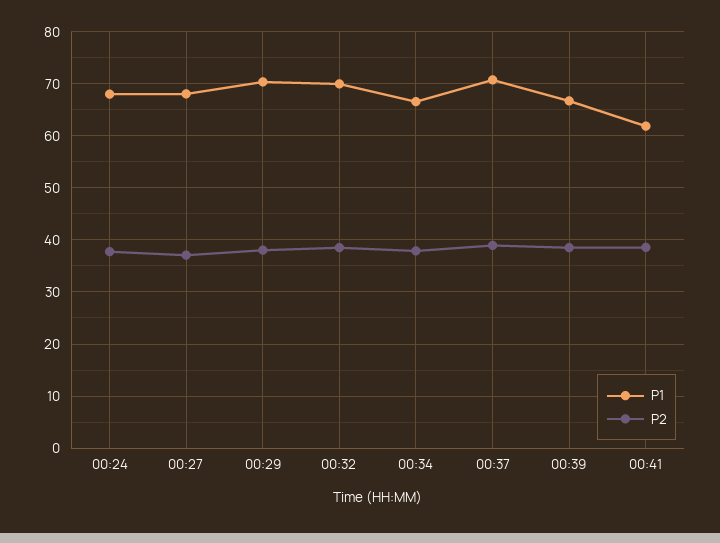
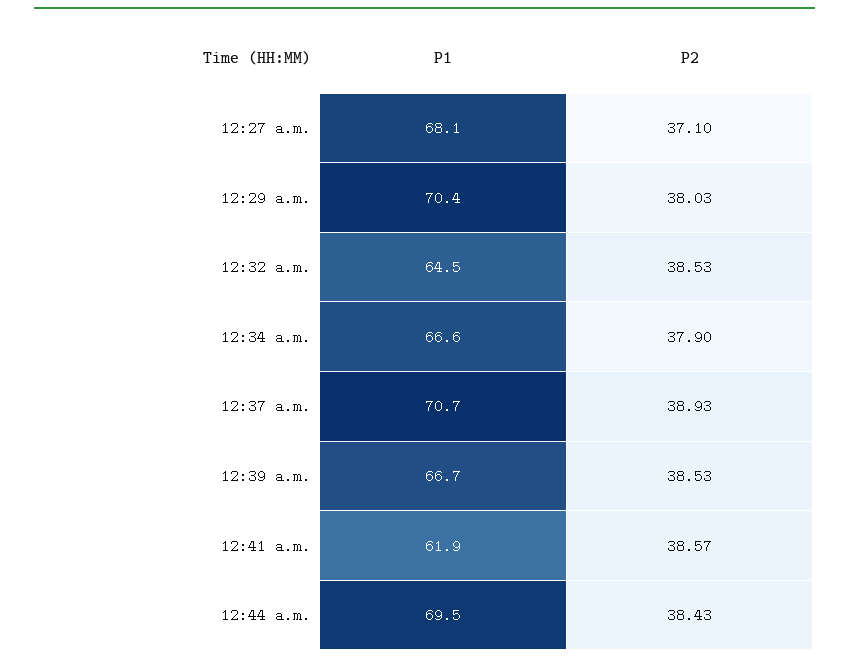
P1, 00:24: 68 -> none
P2, 00:24: 38 -> none
P1, 00:32: 70 -> 64.5
P1, 12:44 a.m.: none -> 69.5
P2, 12:44 a.m.: none -> 38.43

